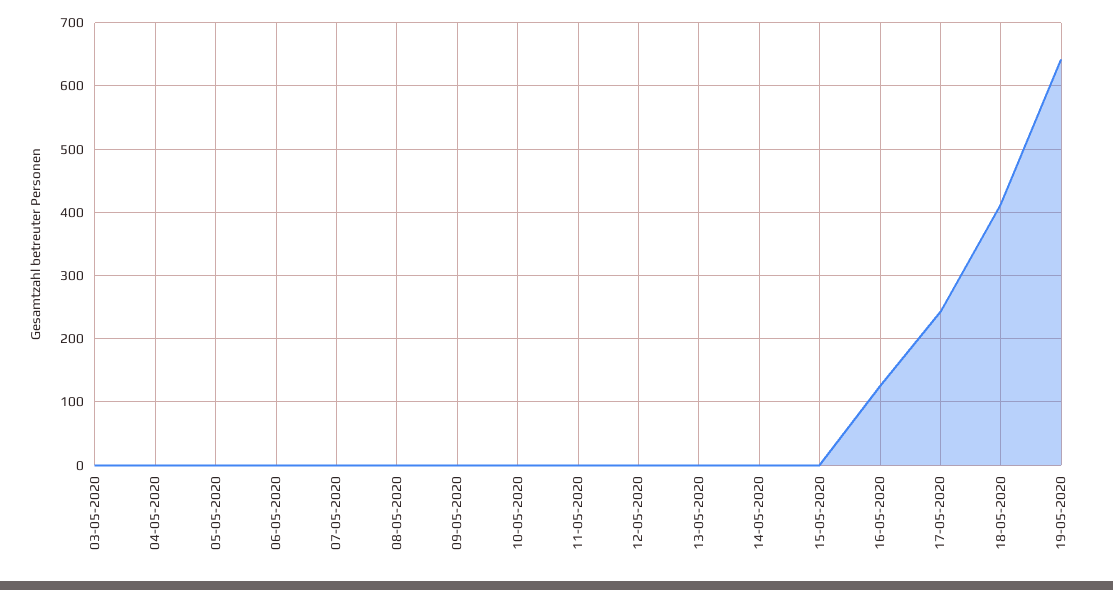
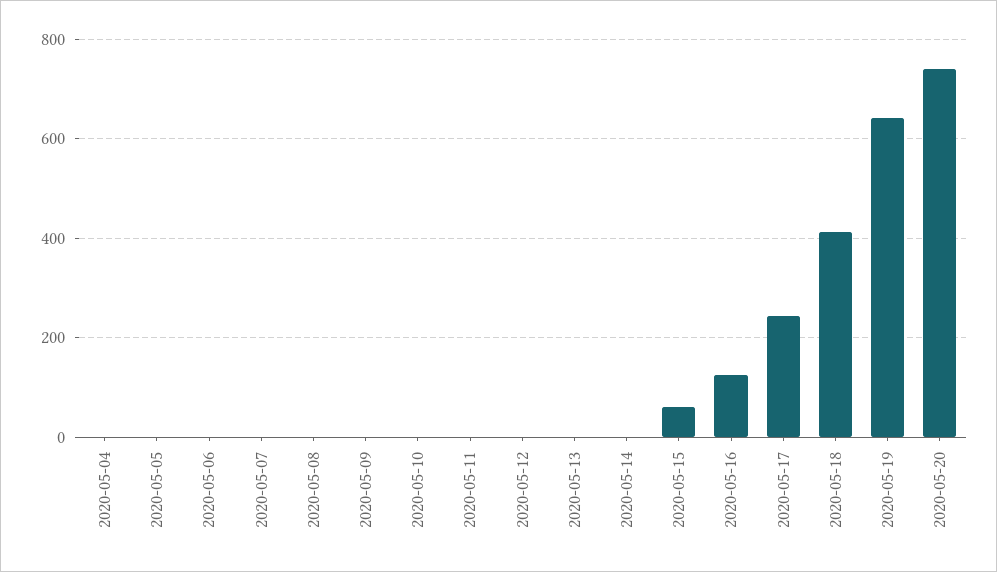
03-05-2020: 0 -> none
15-05-2020: 0 -> 60
2020-05-20: none -> 740

